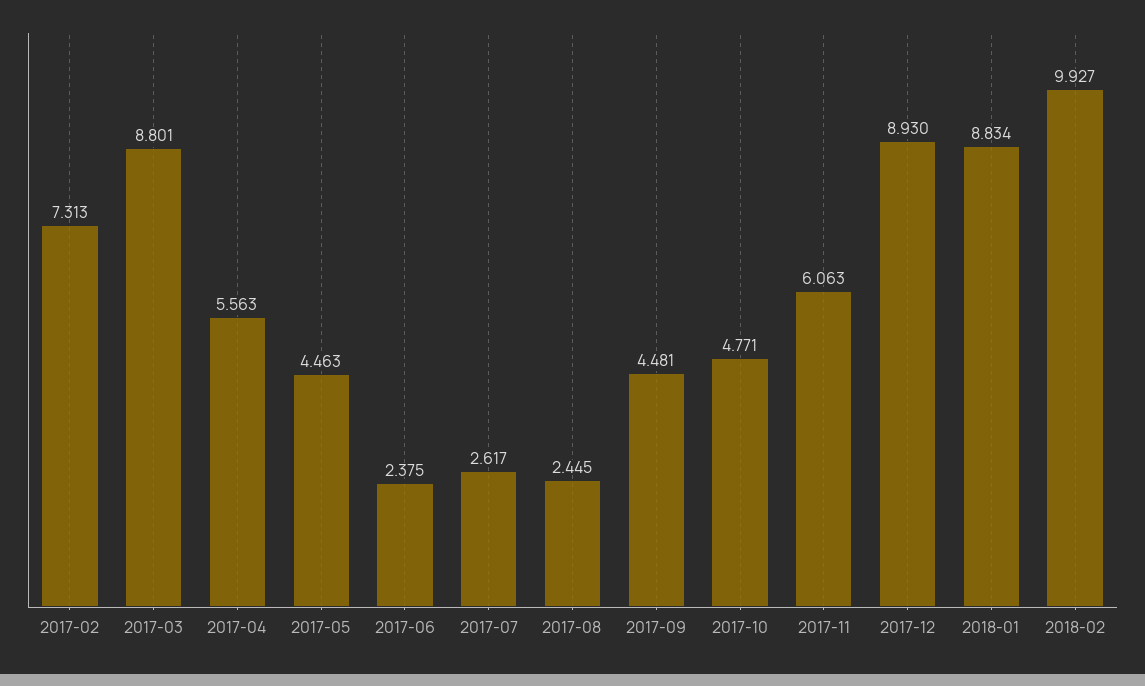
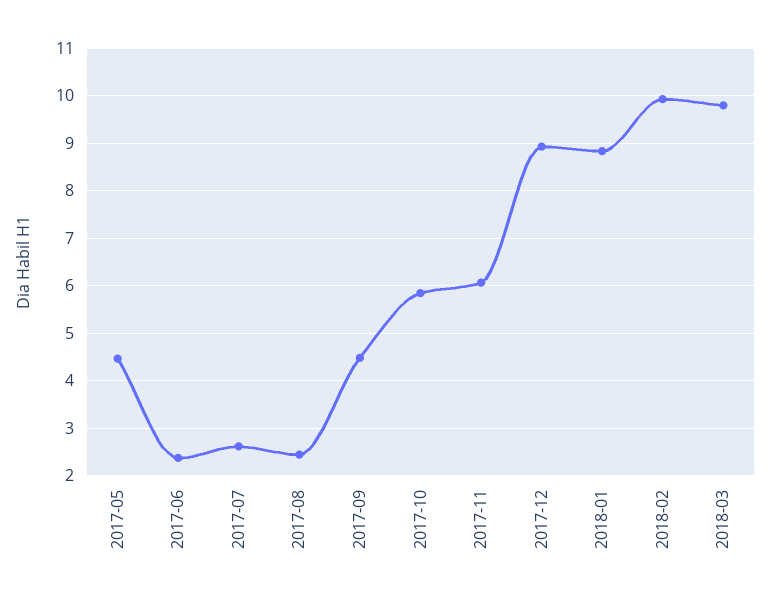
2017-02: 7.313 -> none
2017-03: 8.801 -> none
2017-04: 5.563 -> none
2017-10: 4.771 -> 5.8
2018-03: none -> 9.8

